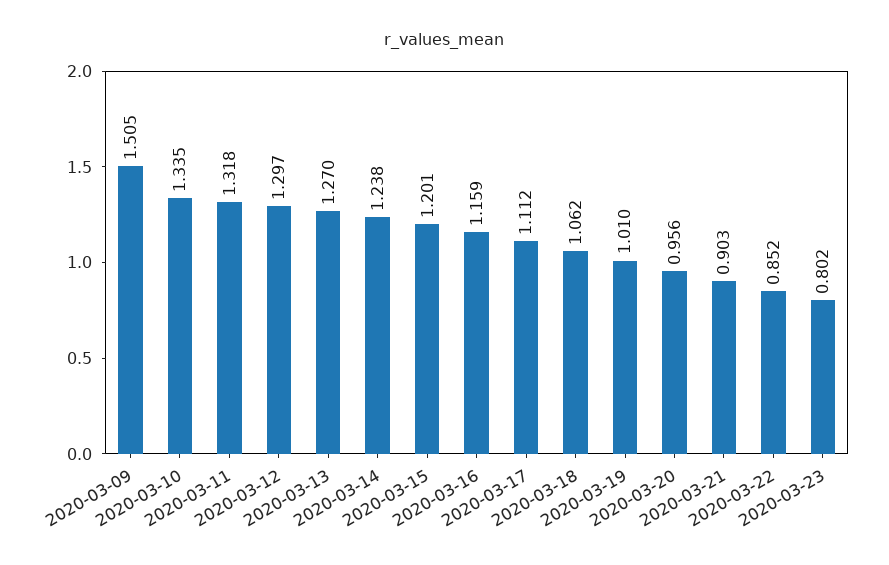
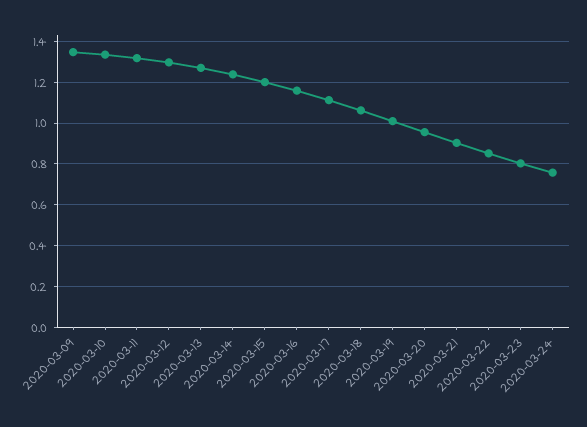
2020-03-09: 1.505 -> 1.35
2020-03-24: none -> 0.75

